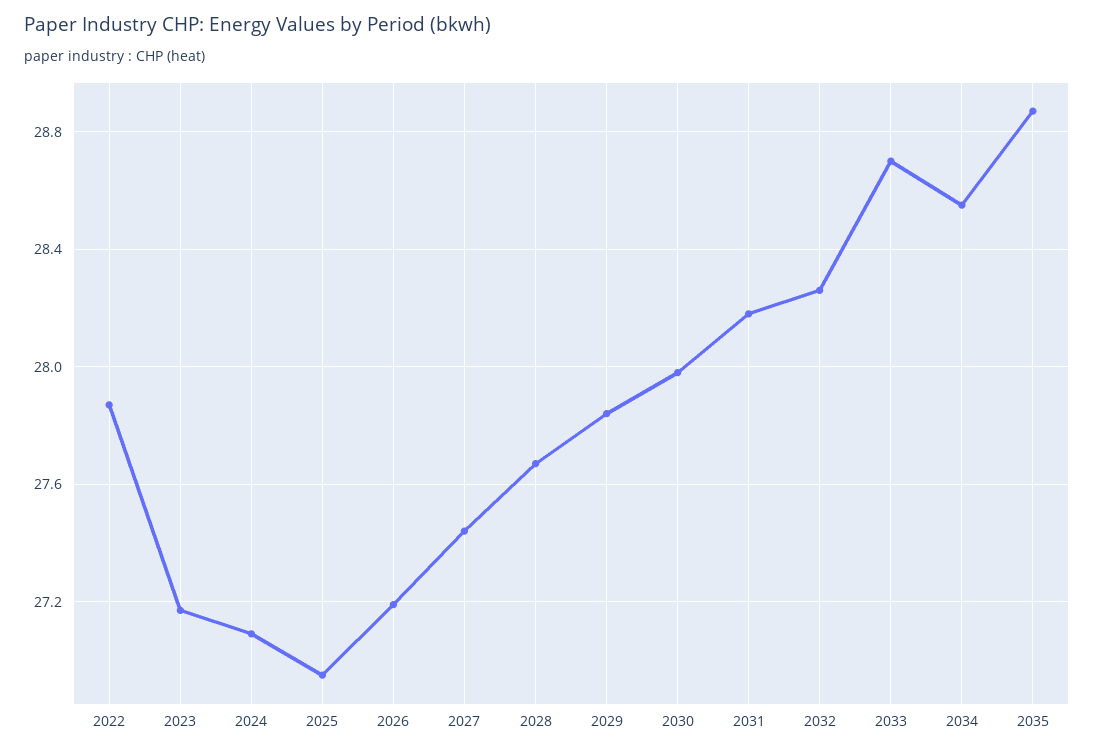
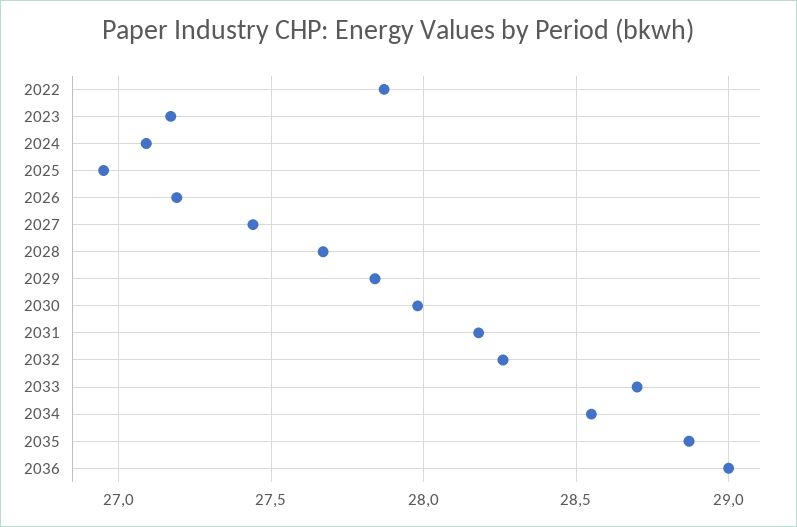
2036: none -> 29

